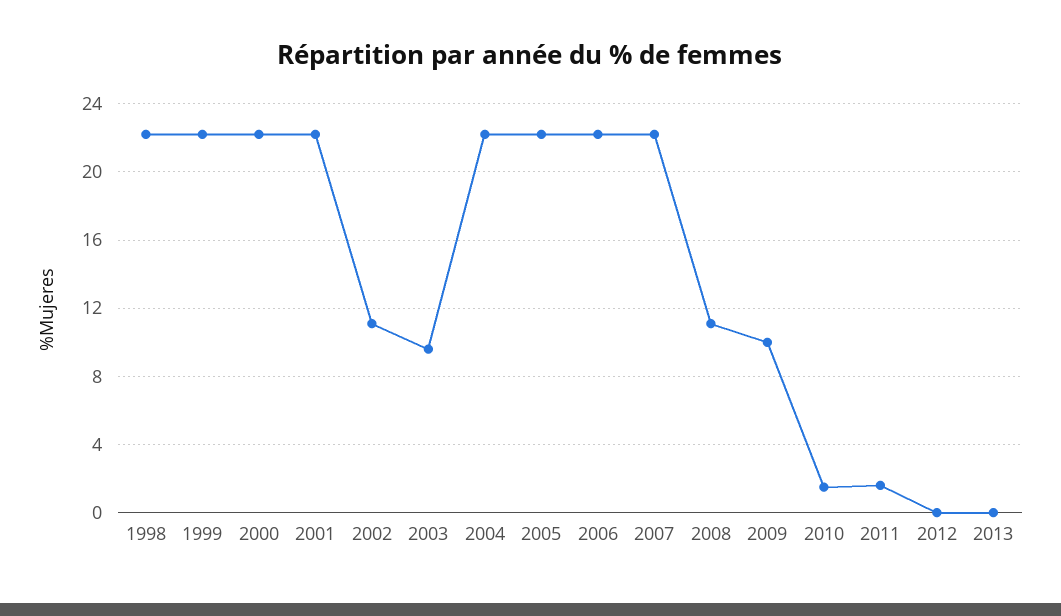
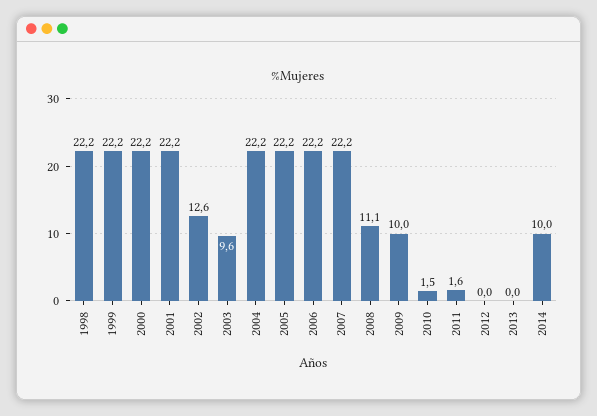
2002: 11 -> 12.6
2014: none -> 10

